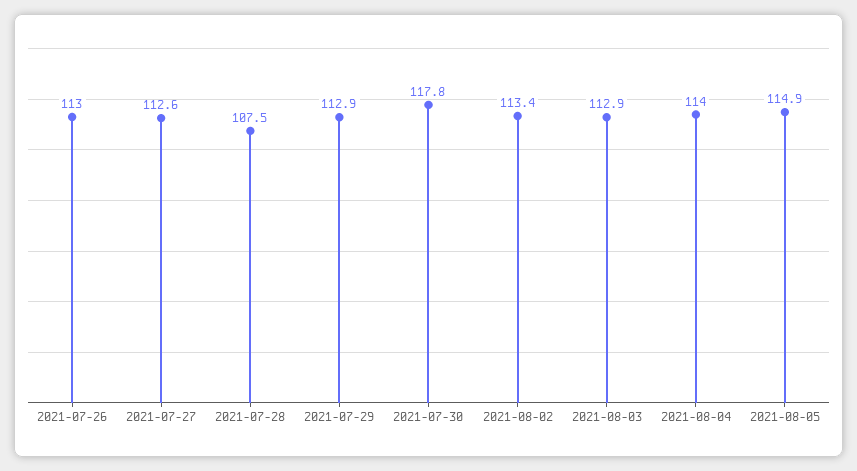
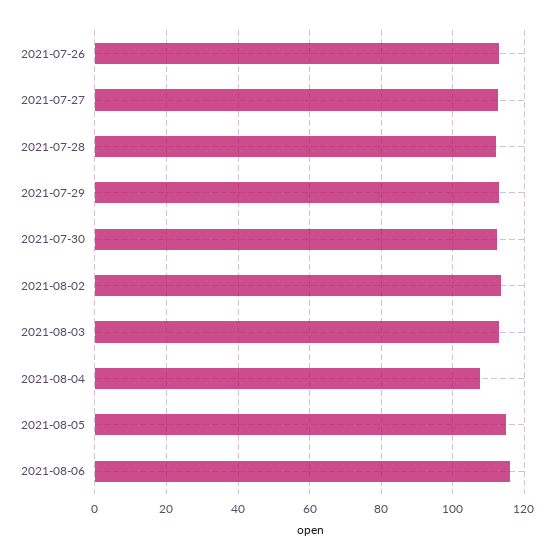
2021-07-28: 107.5 -> 112
2021-07-30: 117.8 -> 112
2021-08-04: 114 -> 108
2021-08-06: none -> 116

